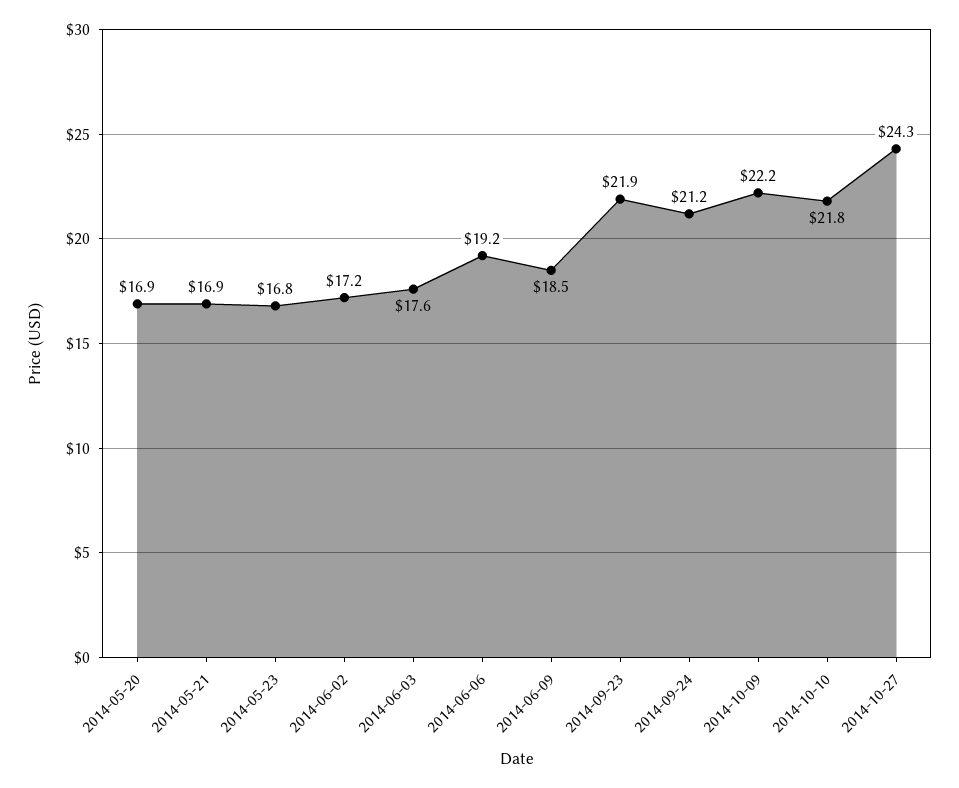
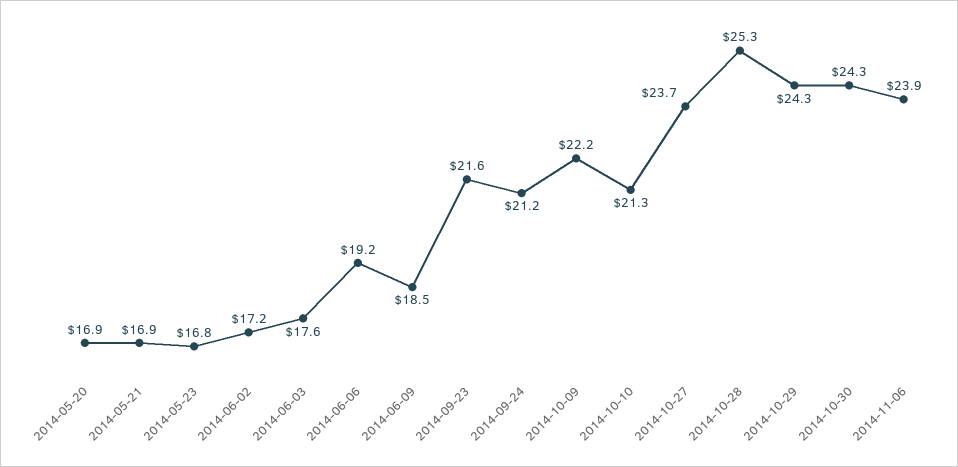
2014-09-23: 21.9 -> 21.6
2014-10-10: 21.8 -> 21.3
2014-10-27: 24.3 -> 23.7
2014-10-28: none -> 25.3
2014-10-29: none -> 24.3
2014-10-30: none -> 24.3
2014-11-06: none -> 23.9

